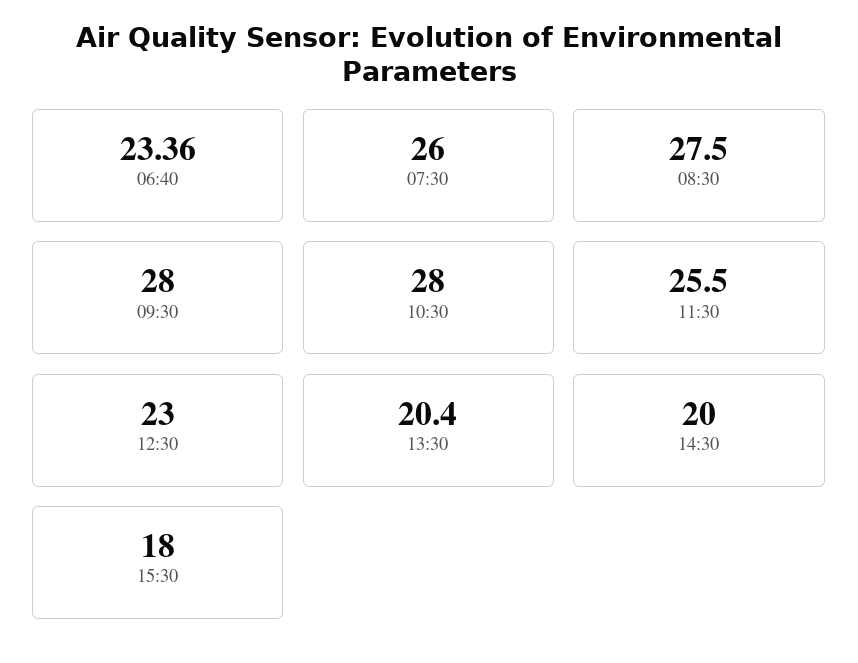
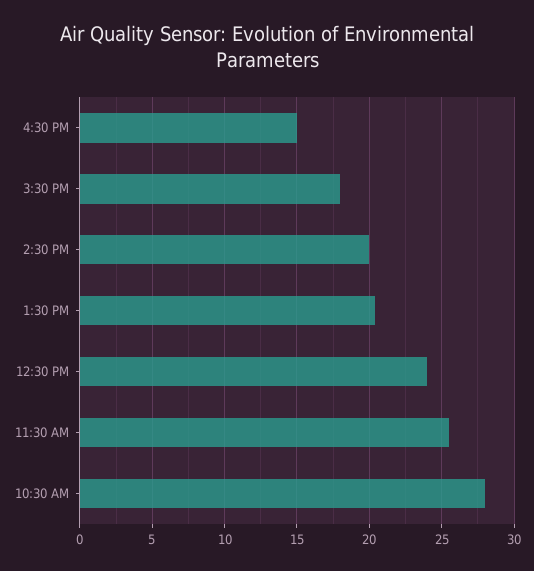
06:40: 23.36 -> none
07:30: 26 -> none
08:30: 27.5 -> none
09:30: 28 -> none
12:30: 23 -> 24
4:30 PM: none -> 15

